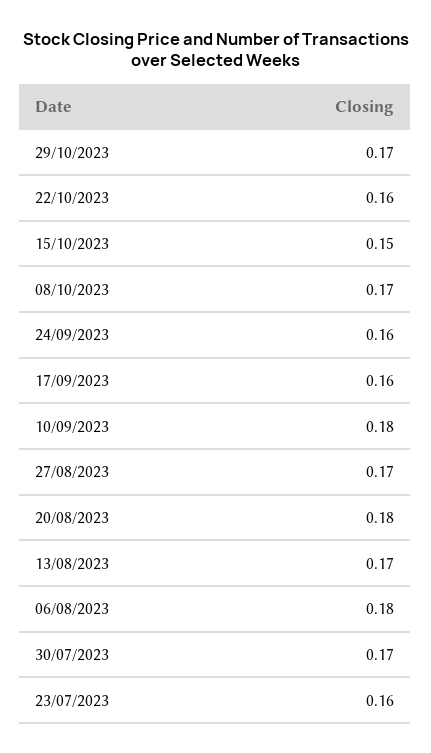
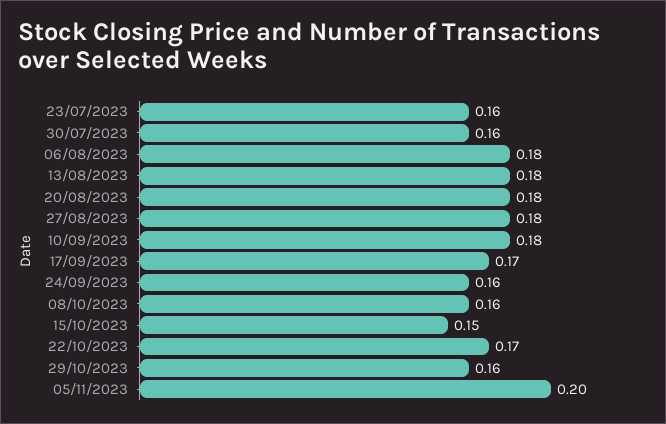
29/10/2023: 0.17 -> 0.16
22/10/2023: 0.16 -> 0.17
08/10/2023: 0.17 -> 0.16
17/09/2023: 0.16 -> 0.17
27/08/2023: 0.17 -> 0.18
13/08/2023: 0.17 -> 0.18
30/07/2023: 0.17 -> 0.16
05/11/2023: none -> 0.2

